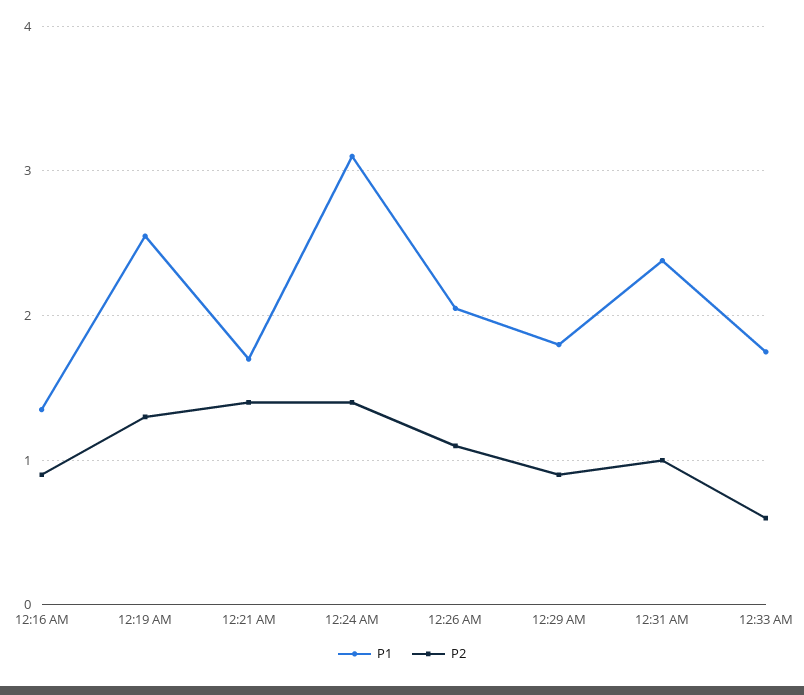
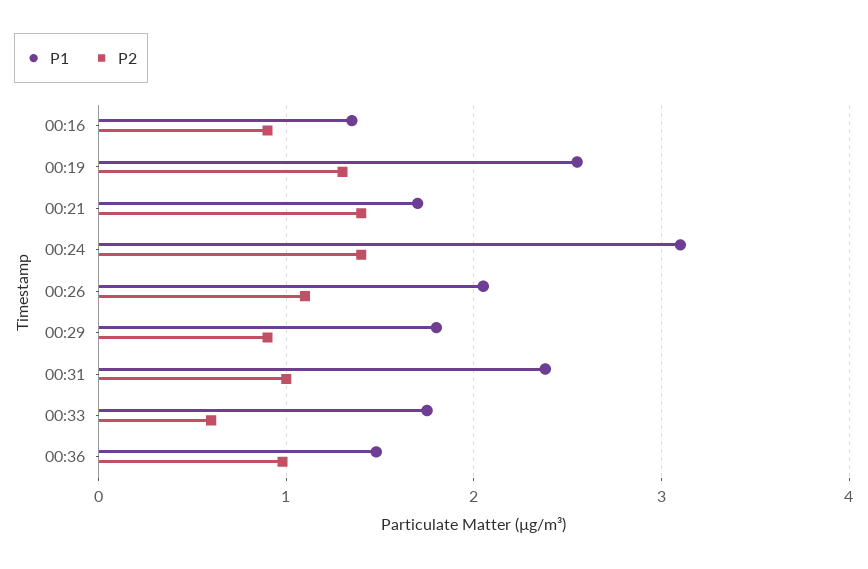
P1, 00:36: none -> 1.5
P2, 00:36: none -> 1

